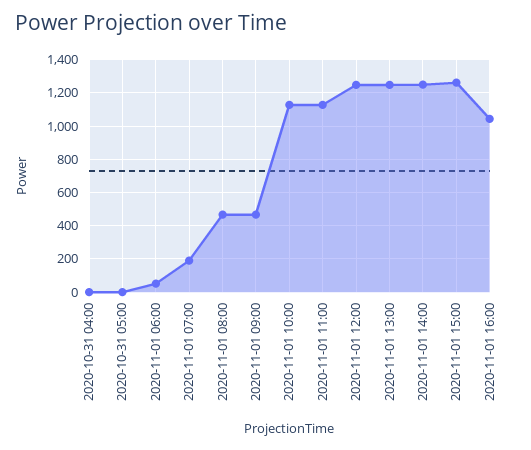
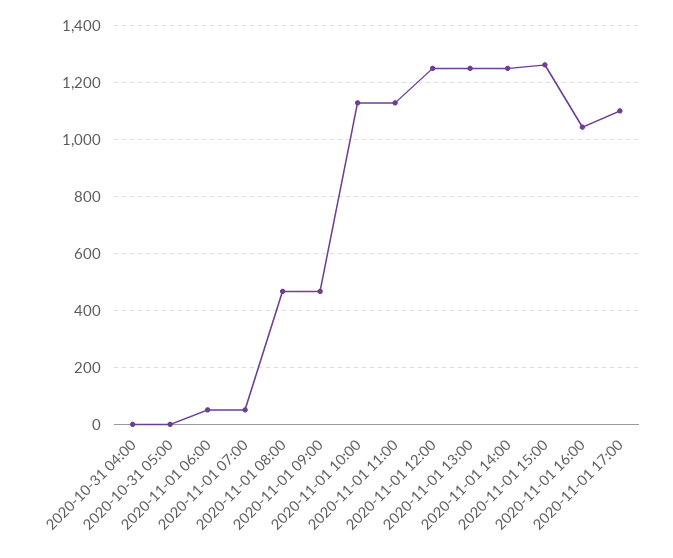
2020-11-01 07:00: 200 -> 50
2020-11-01 17:00: none -> 1100

